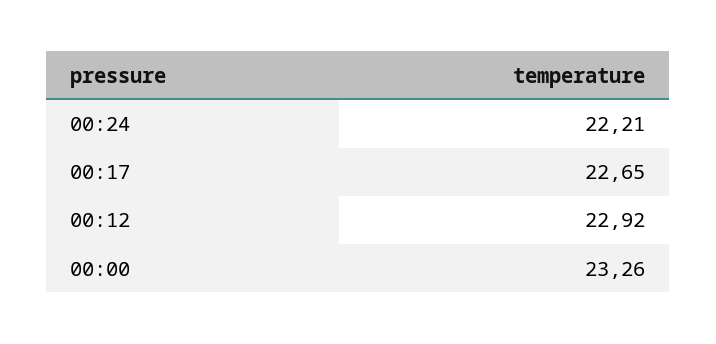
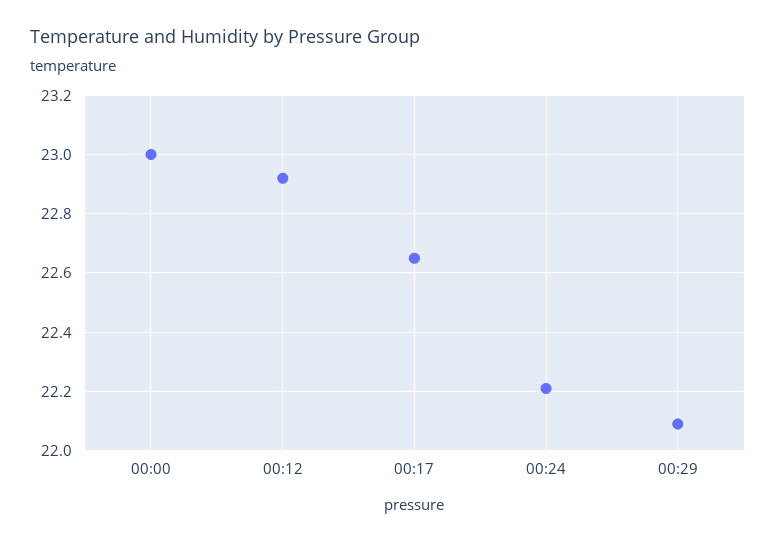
00:00: 23.26 -> 23
00:29: none -> 22.1

